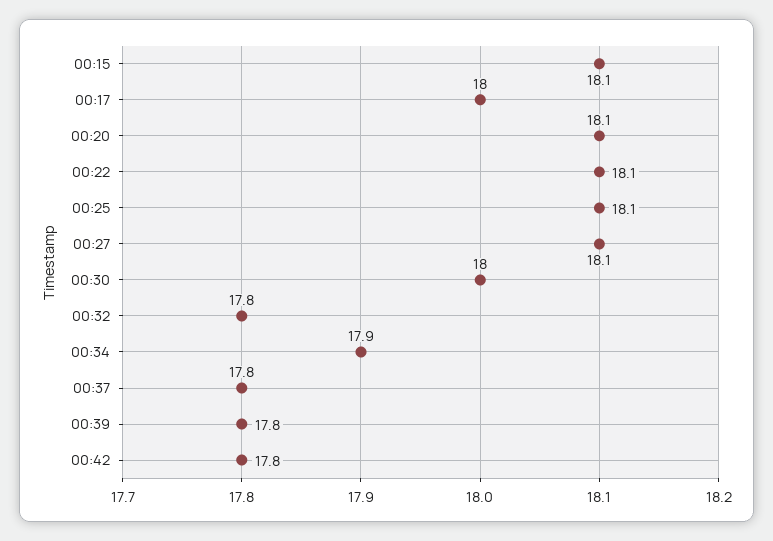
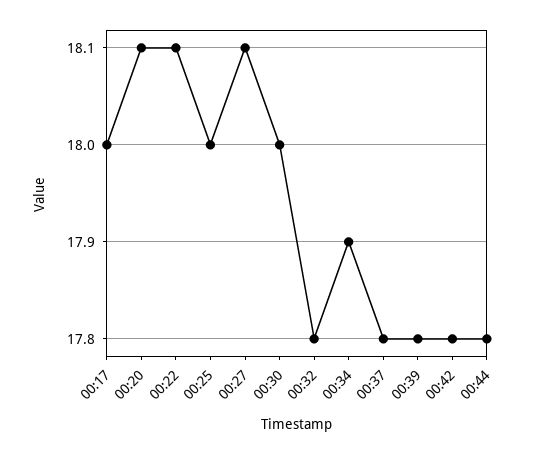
00:15: 18.1 -> none
00:25: 18.1 -> 18
00:44: none -> 17.8

